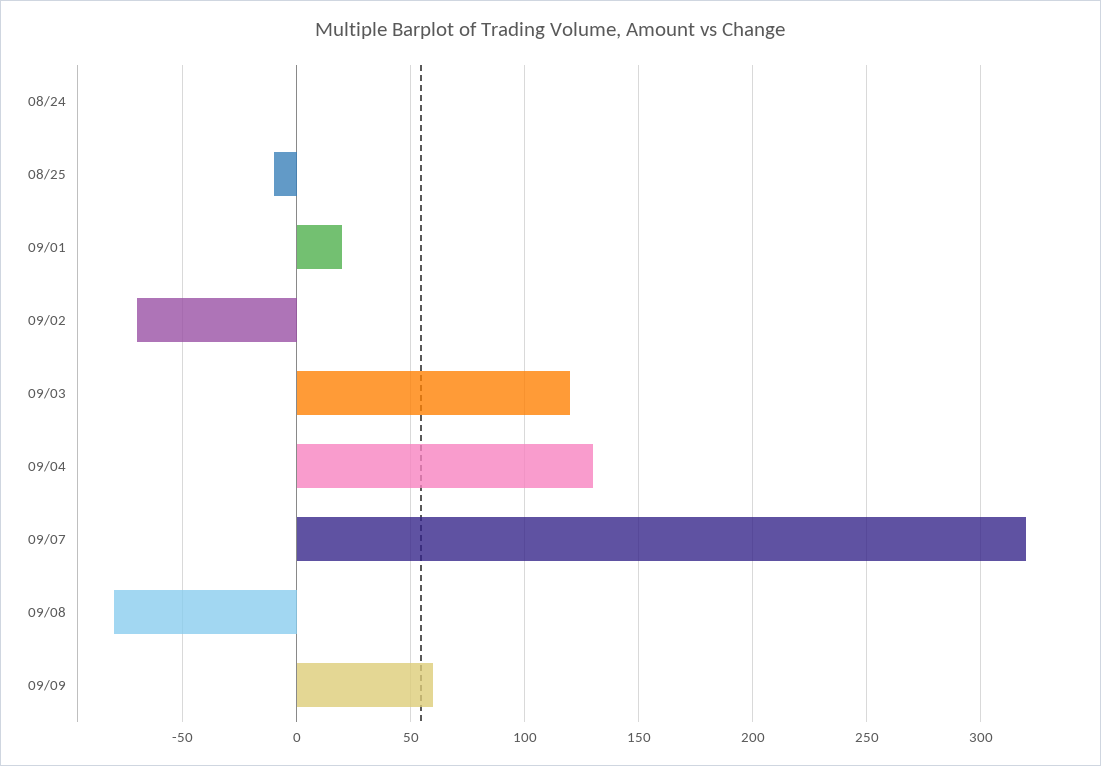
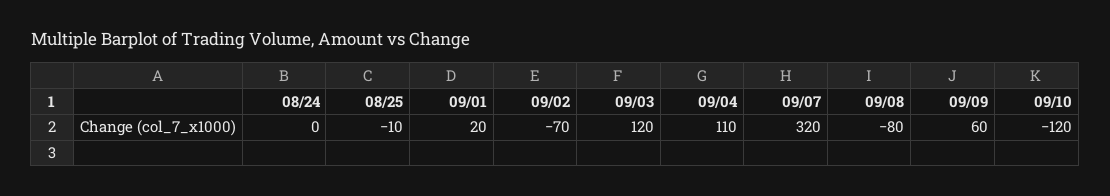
09/04: 130 -> 110
09/10: none -> -120

